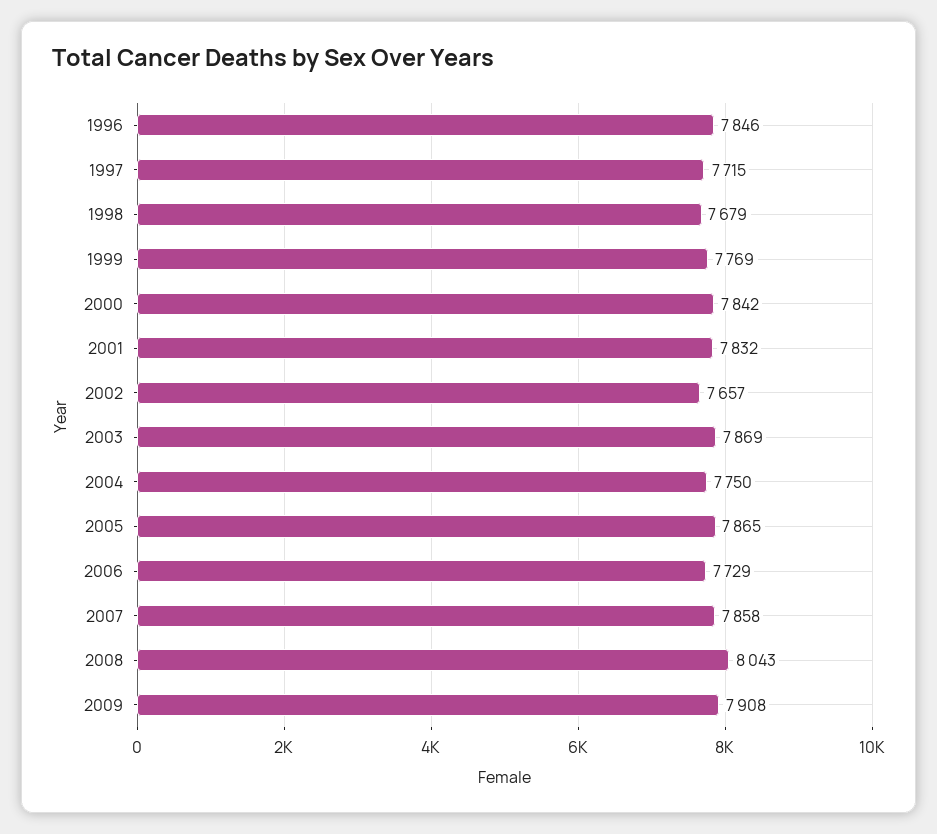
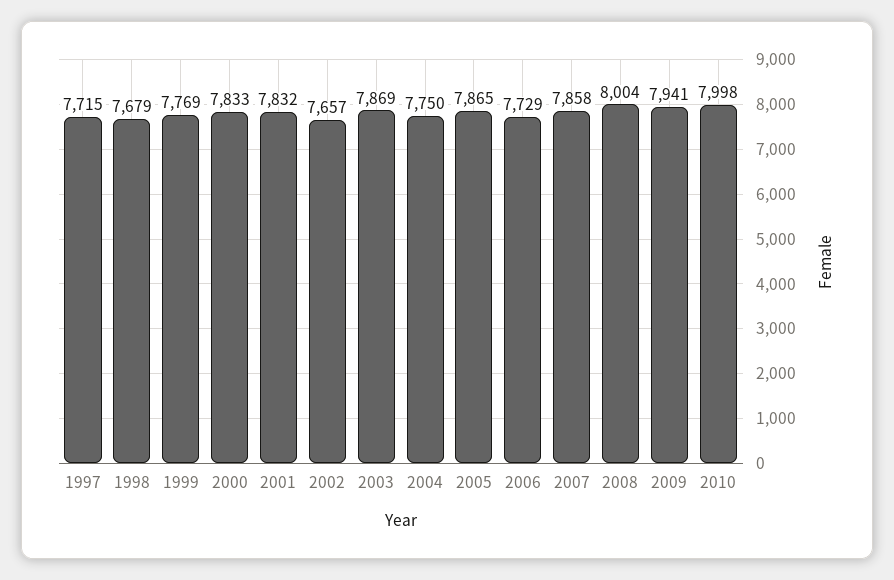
1996: 7846 -> none
2000: 7842 -> 7833
2008: 8043 -> 8004
2009: 7908 -> 7941
2010: none -> 7998

